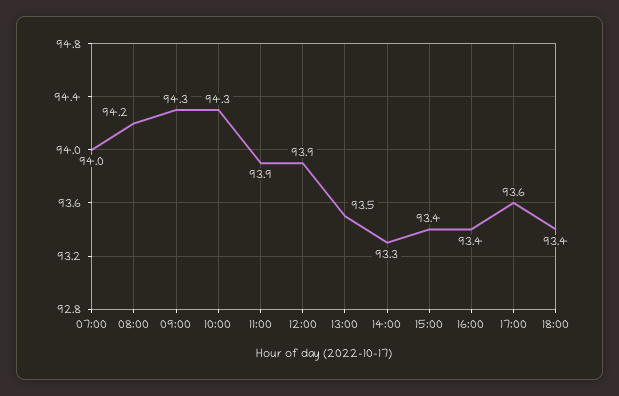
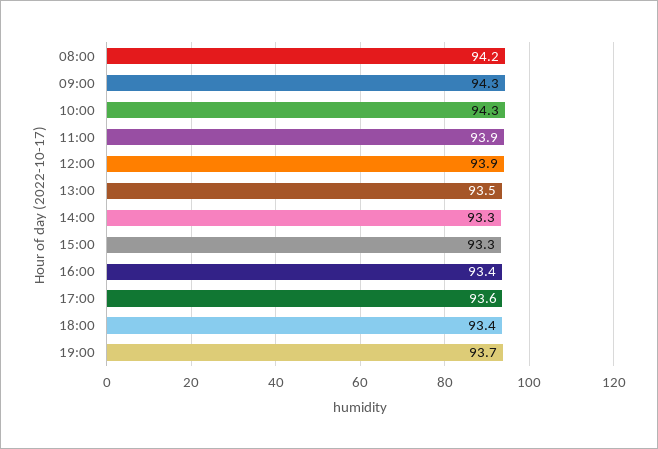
07:00: 94 -> none
15:00: 93.4 -> 93.3
19:00: none -> 93.7

